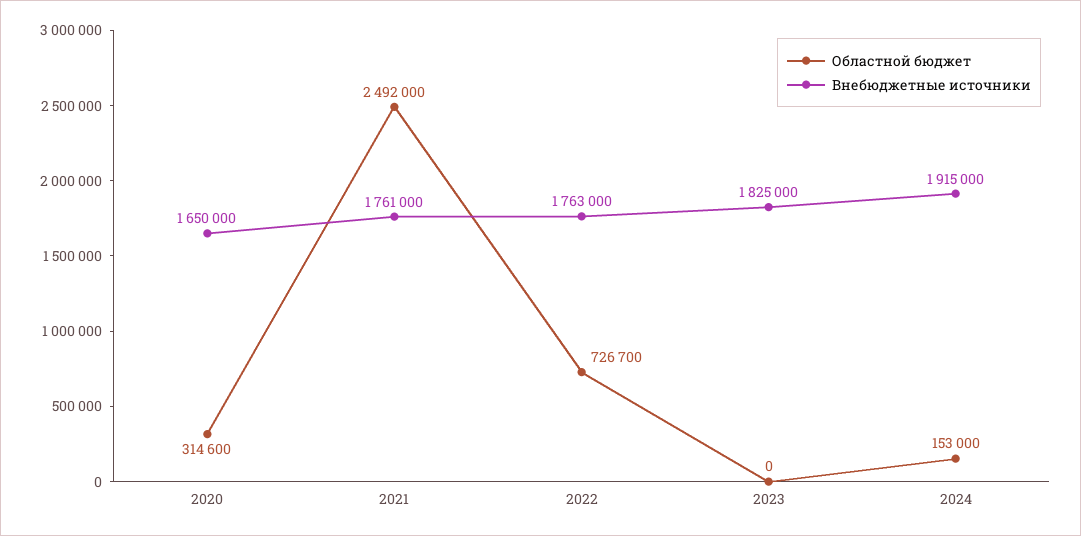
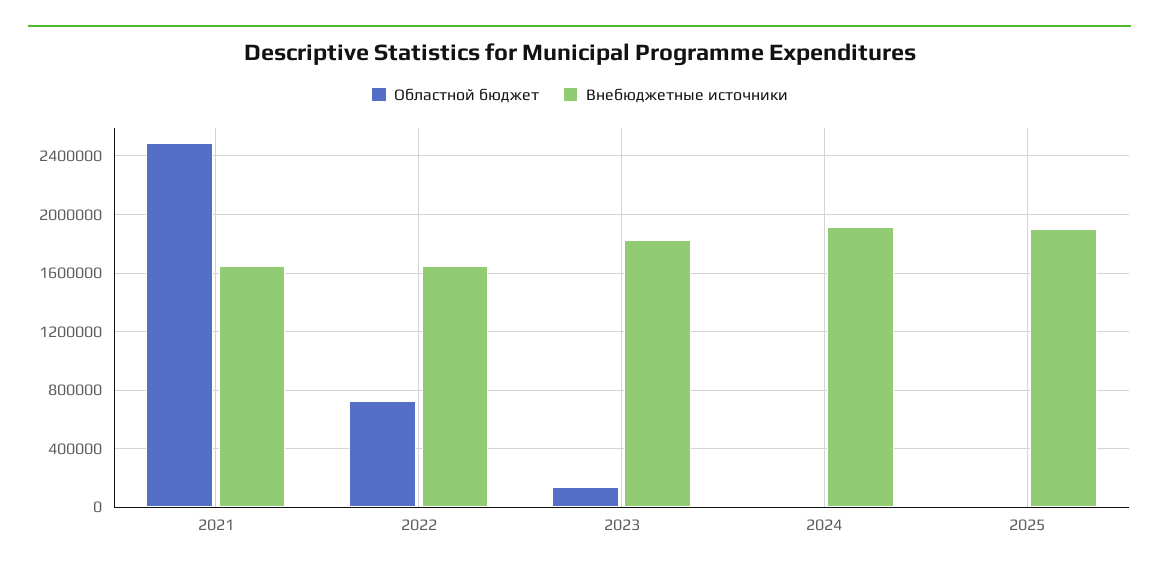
Областной бюджет, 2020: 314600 -> none
Внебюджетные источники, 2020: 1650000 -> none
Внебюджетные источники, 2021: 1761000 -> 1650000
Внебюджетные источники, 2022: 1763000 -> 1650000
Областной бюджет, 2023: 0 -> 150000
Областной бюджет, 2024: 153000 -> 0
Областной бюджет, 2025: none -> 0
Внебюджетные источники, 2025: none -> 1900000

